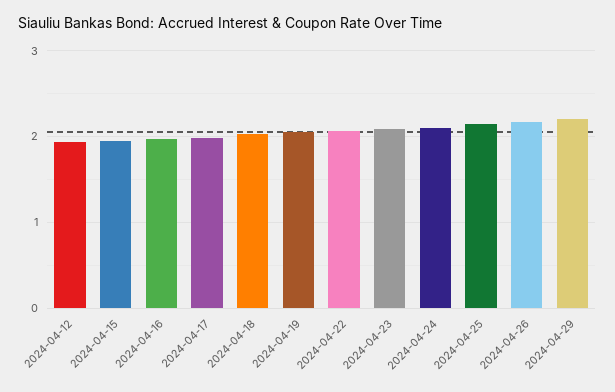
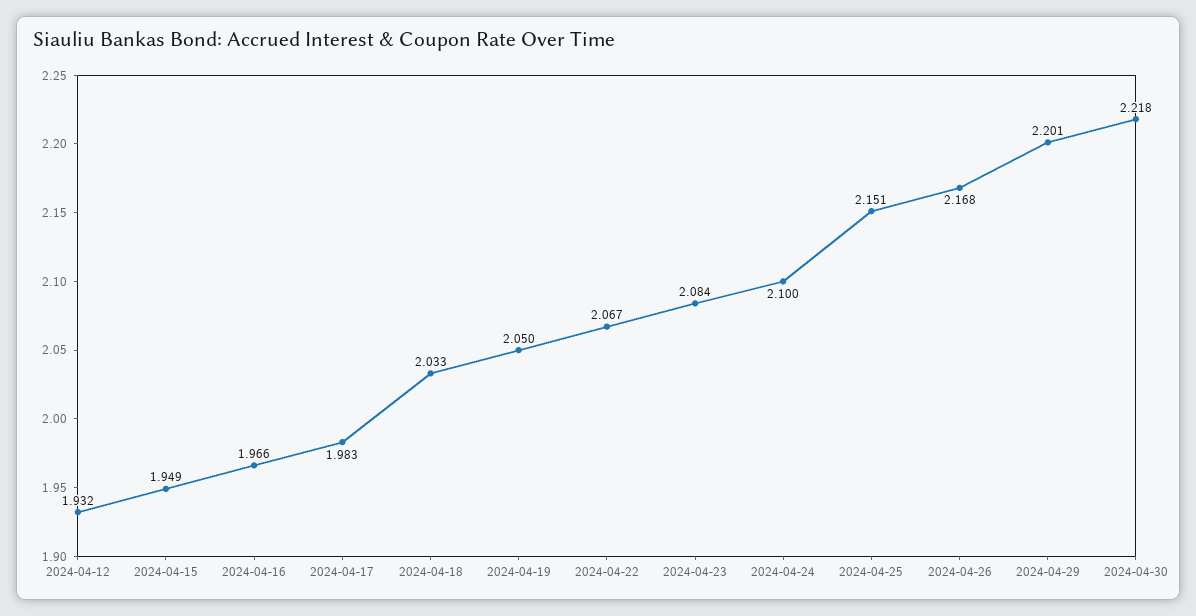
2024-04-30: none -> 2.218

